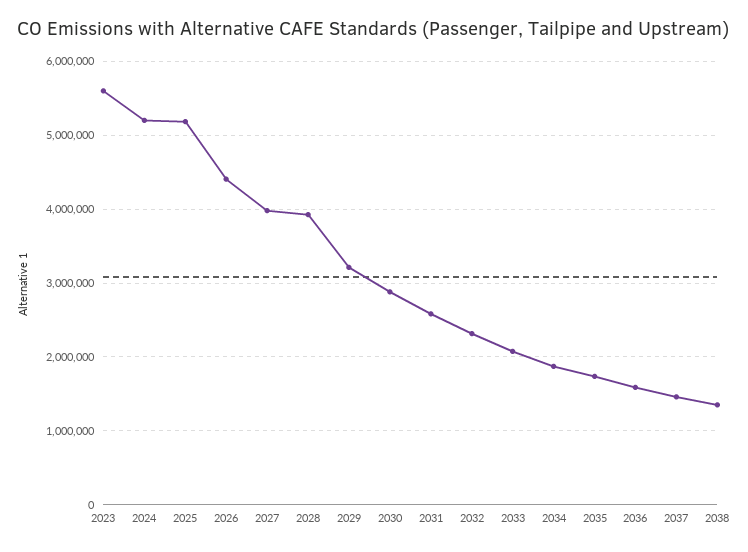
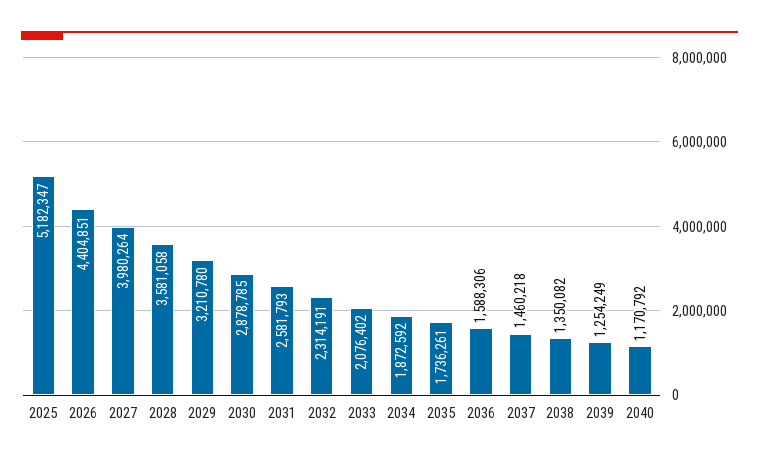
2023: 5600000 -> none
2024: 5200000 -> none
2028: 3900000 -> 3581058
2039: none -> 1254249
2040: none -> 1170792

